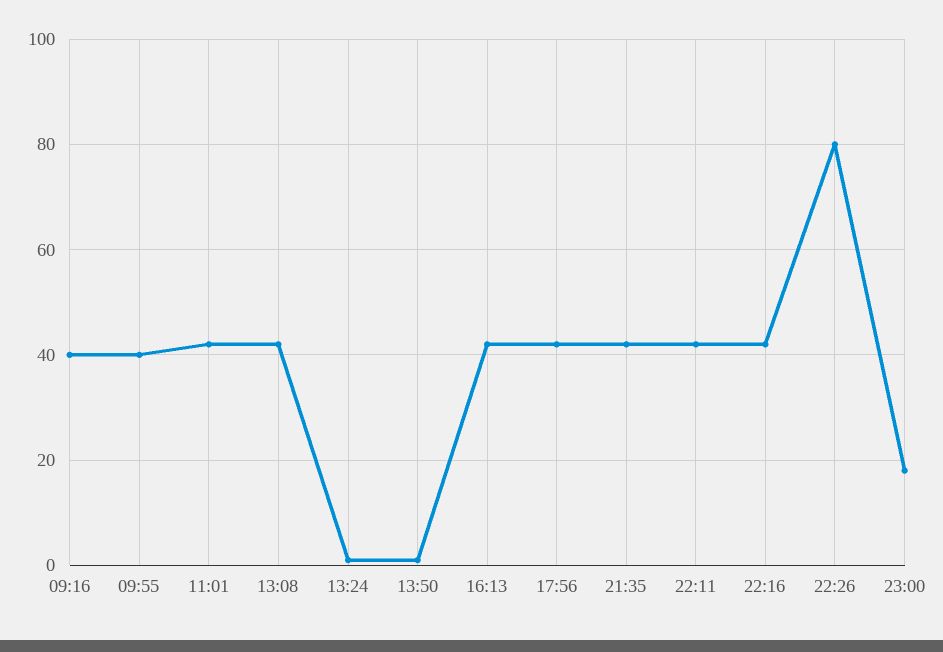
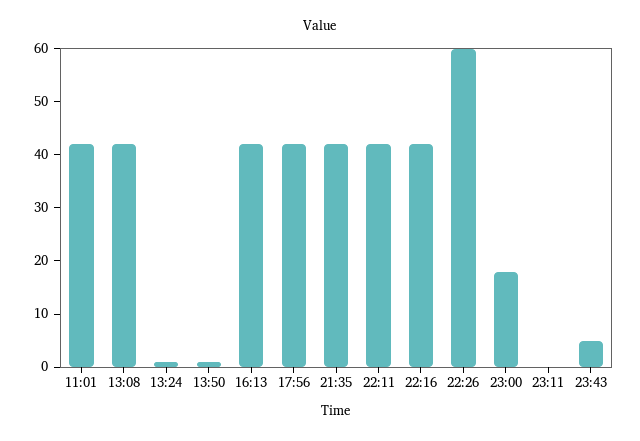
09:16: 40 -> none
09:55: 40 -> none
22:26: 80 -> 60
23:11: none -> 0
23:43: none -> 5

